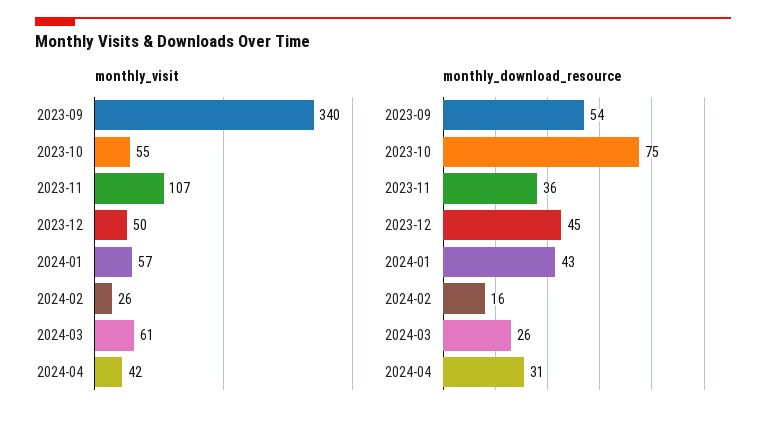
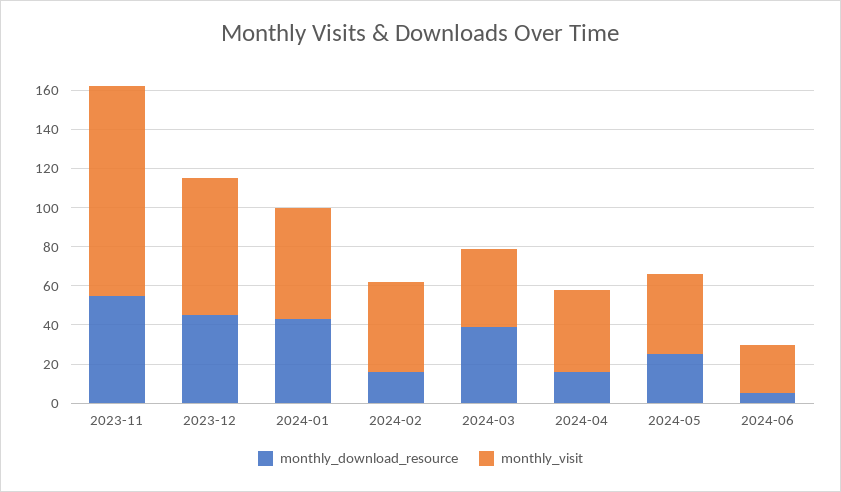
monthly_visit, 2023-09: 340 -> none
monthly_visit, 2023-10: 55 -> none
monthly_visit, 2023-12: 50 -> 70
monthly_visit, 2024-02: 26 -> 45
monthly_visit, 2024-03: 61 -> 40
monthly_download_resource, 2023-09: 54 -> none
monthly_download_resource, 2023-10: 75 -> none
monthly_download_resource, 2023-11: 36 -> 55
monthly_download_resource, 2024-03: 26 -> 40
monthly_download_resource, 2024-04: 31 -> 15
monthly_download_resource, 2024-05: none -> 25
monthly_visit, 2024-05: none -> 40
monthly_download_resource, 2024-06: none -> 5
monthly_visit, 2024-06: none -> 25

